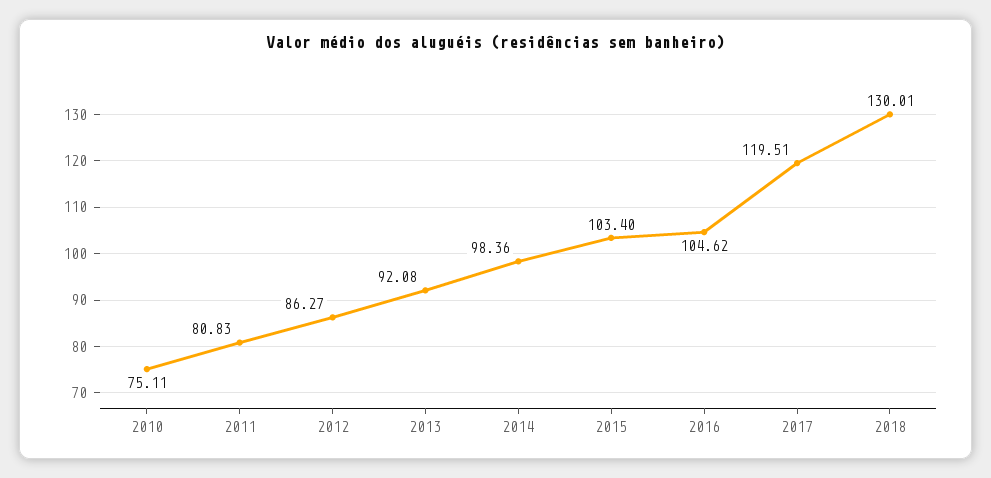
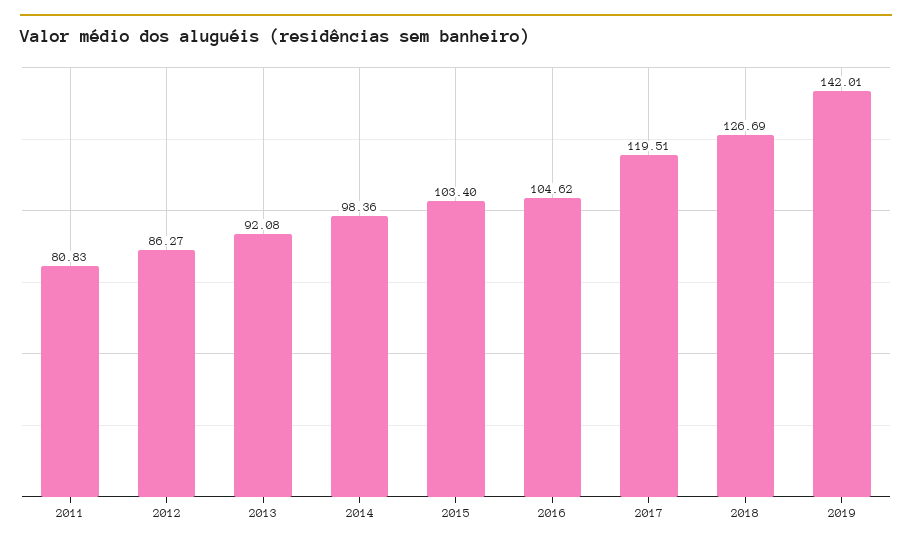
2010: 75.11 -> none
2018: 130.01 -> 126.69
2019: none -> 142.01

